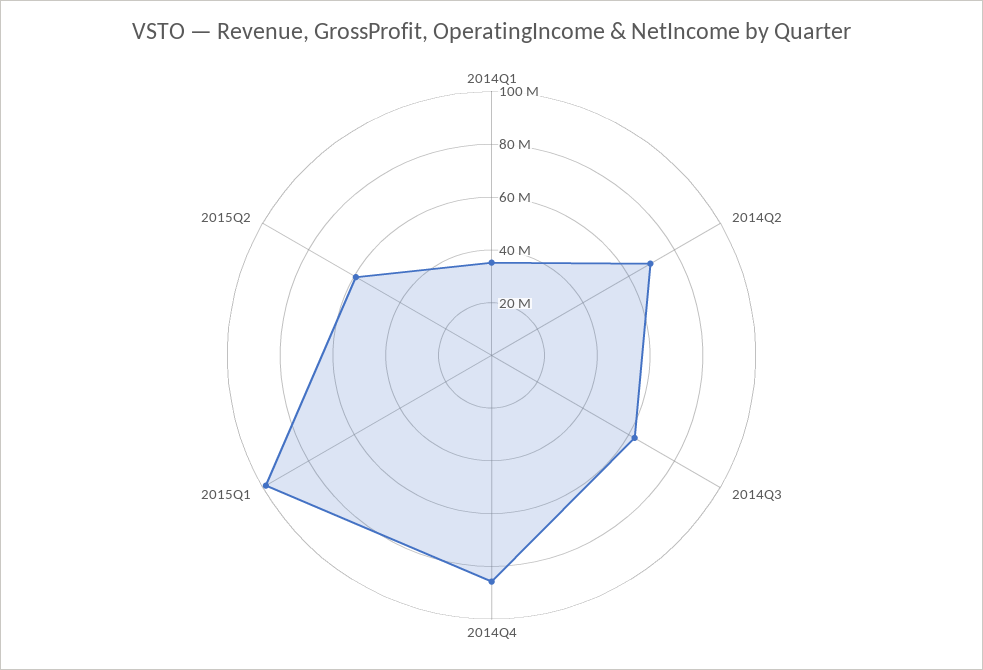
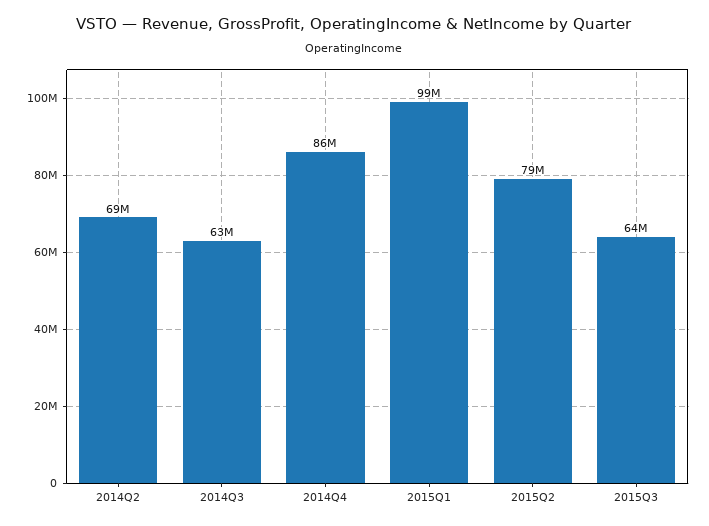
2014Q1: 35000000 -> none
2015Q2: 60000000 -> 79000000
2015Q3: none -> 64000000

